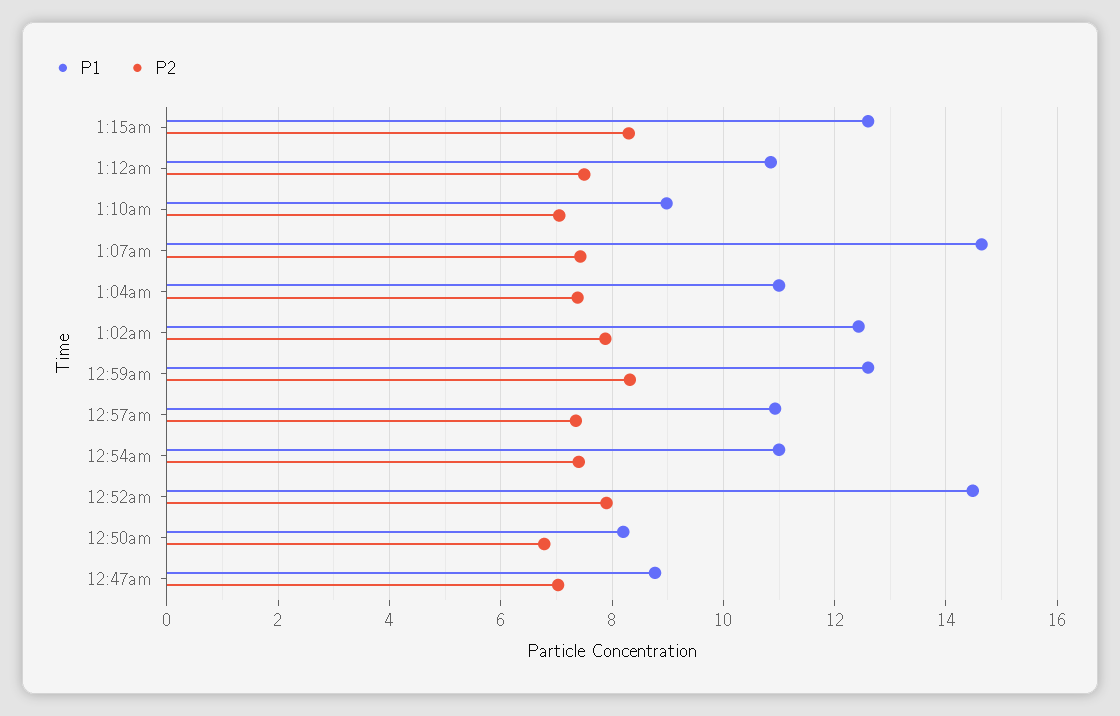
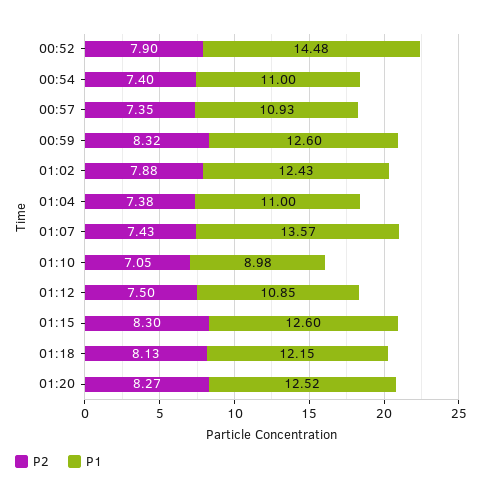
P1, 1:07am: 14.6 -> 13.57
P1, 12:50am: 8.2 -> none
P2, 12:50am: 6.8 -> none
P1, 12:47am: 8.8 -> none
P2, 12:47am: 7 -> none
P2, 01:18: none -> 8.13
P1, 01:18: none -> 12.15
P2, 01:20: none -> 8.27
P1, 01:20: none -> 12.52

